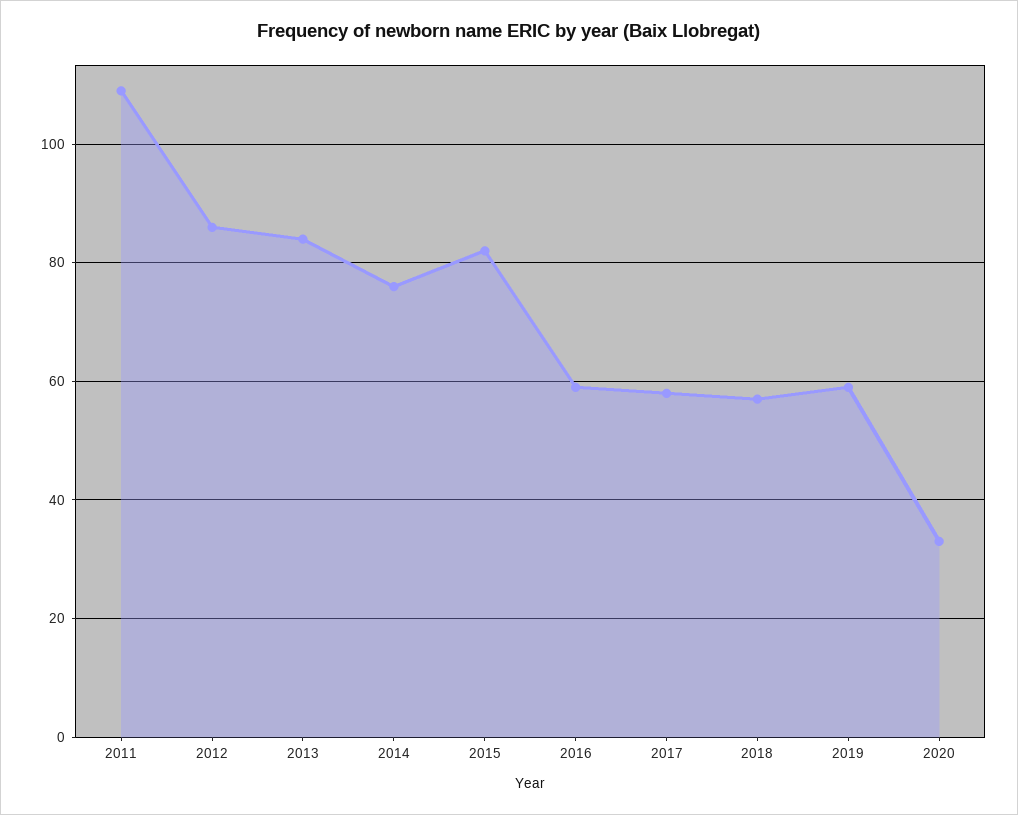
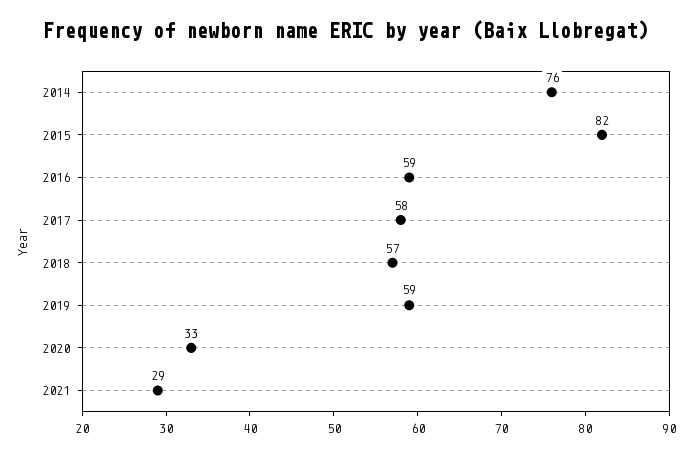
2011: 110 -> none
2012: 85 -> none
2013: 85 -> none
2021: none -> 29

